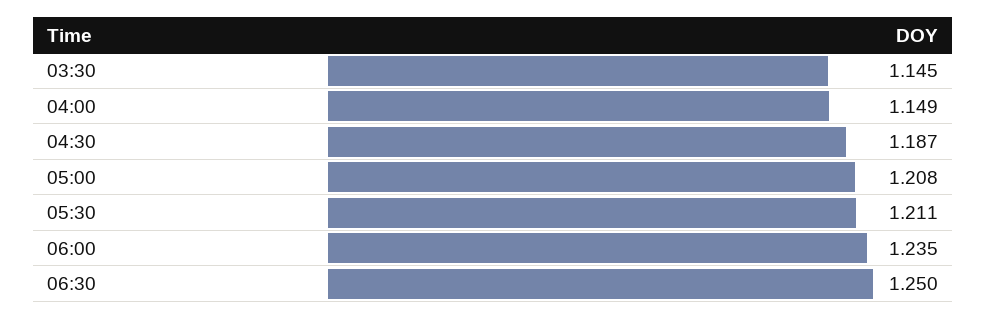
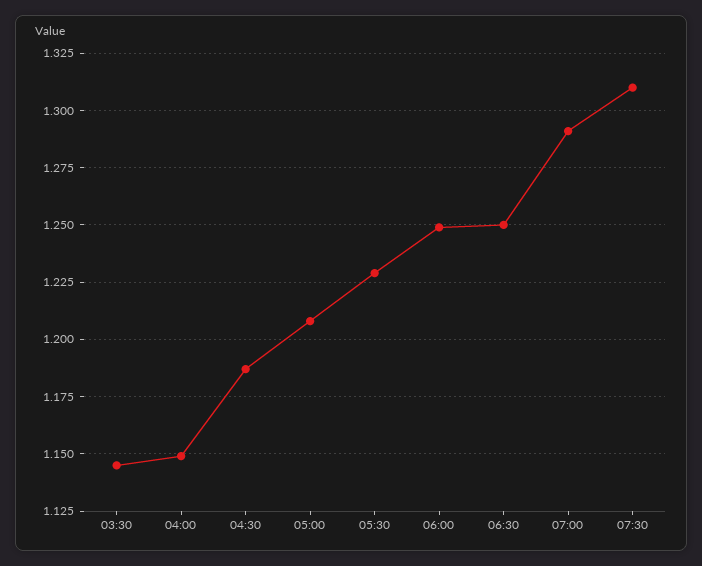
05:30: 1.211 -> 1.23
06:00: 1.235 -> 1.25
07:00: none -> 1.29
07:30: none -> 1.31

